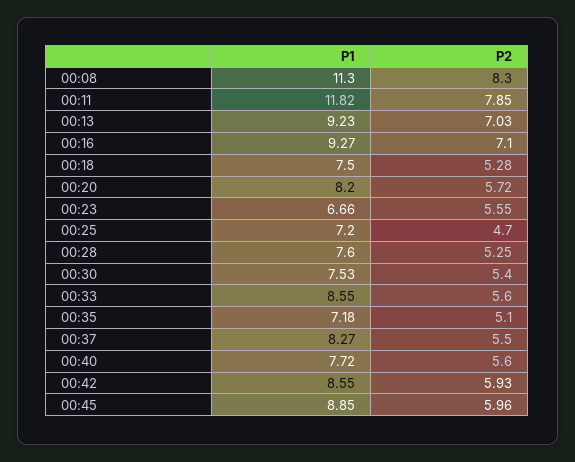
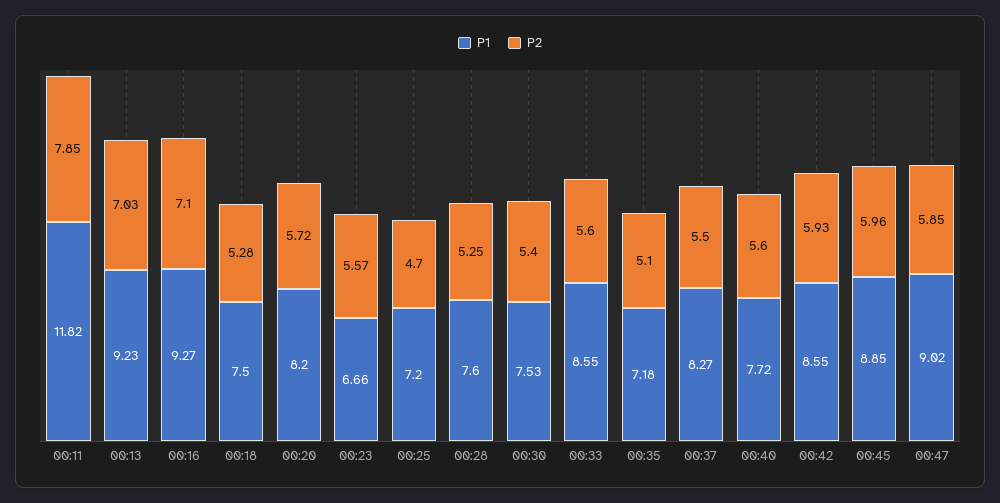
P1, 00:08: 11.3 -> none
P2, 00:08: 8.3 -> none
P2, 00:23: 5.55 -> 5.57
P1, 00:47: none -> 9.02
P2, 00:47: none -> 5.85

